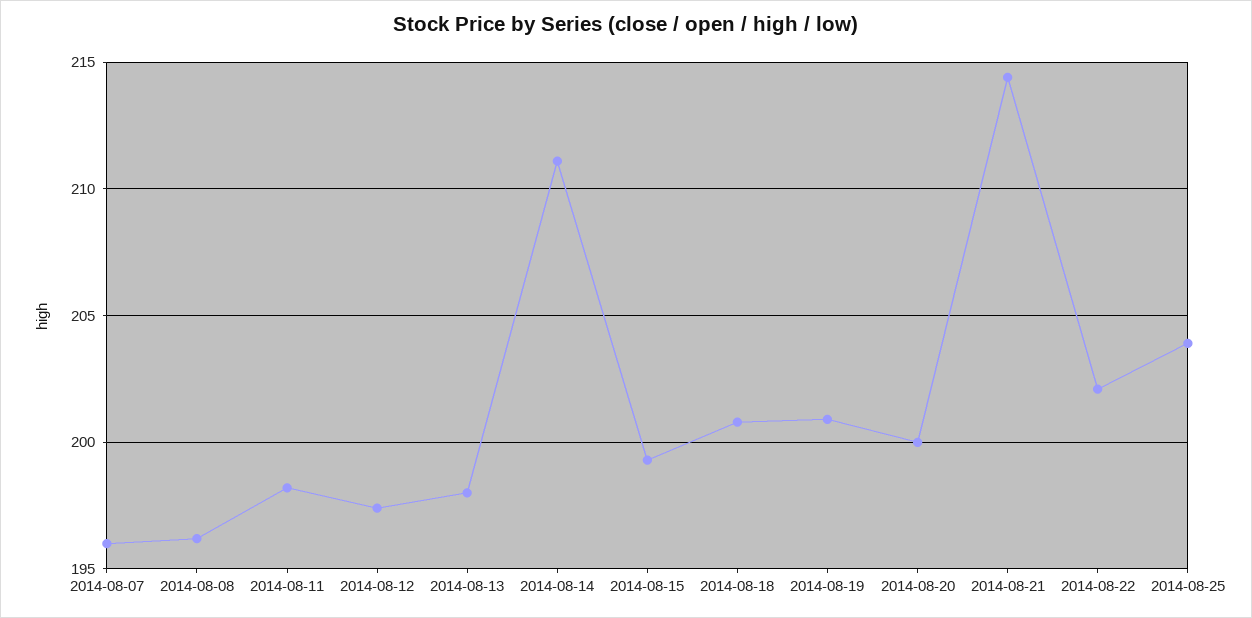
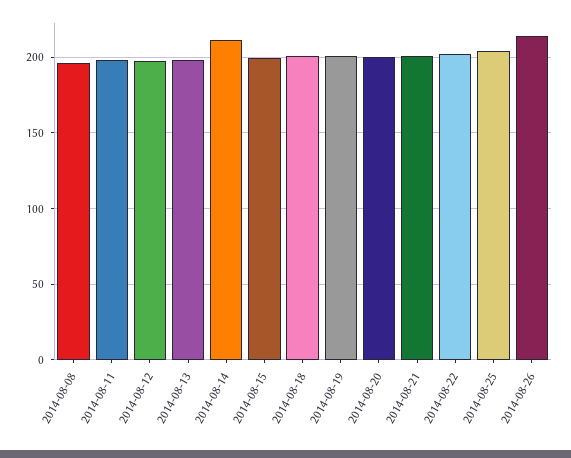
2014-08-07: 196 -> none
2014-08-21: 214.5 -> 200
2014-08-26: none -> 215

